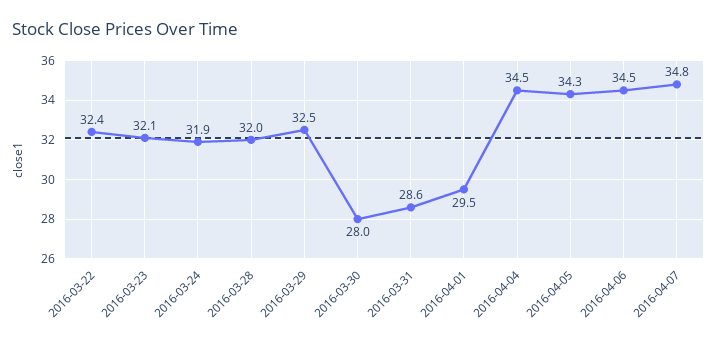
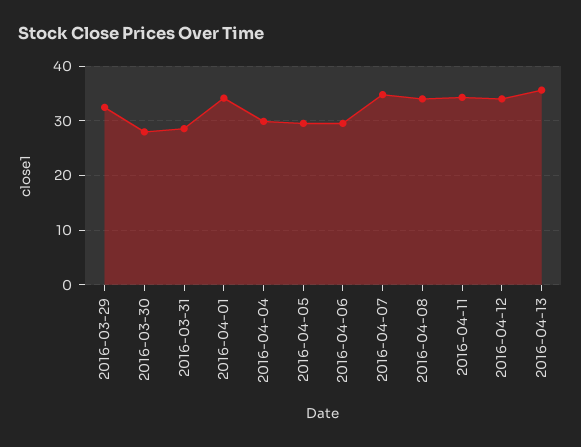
2016-03-22: 32.4 -> none
2016-03-23: 32.1 -> none
2016-03-24: 31.9 -> none
2016-03-28: 32 -> none
2016-04-01: 29.5 -> 34
2016-04-04: 34.5 -> 30
2016-04-05: 34.3 -> 30
2016-04-06: 34.5 -> 30
2016-04-08: none -> 34
2016-04-11: none -> 34
2016-04-12: none -> 34
2016-04-13: none -> 36

